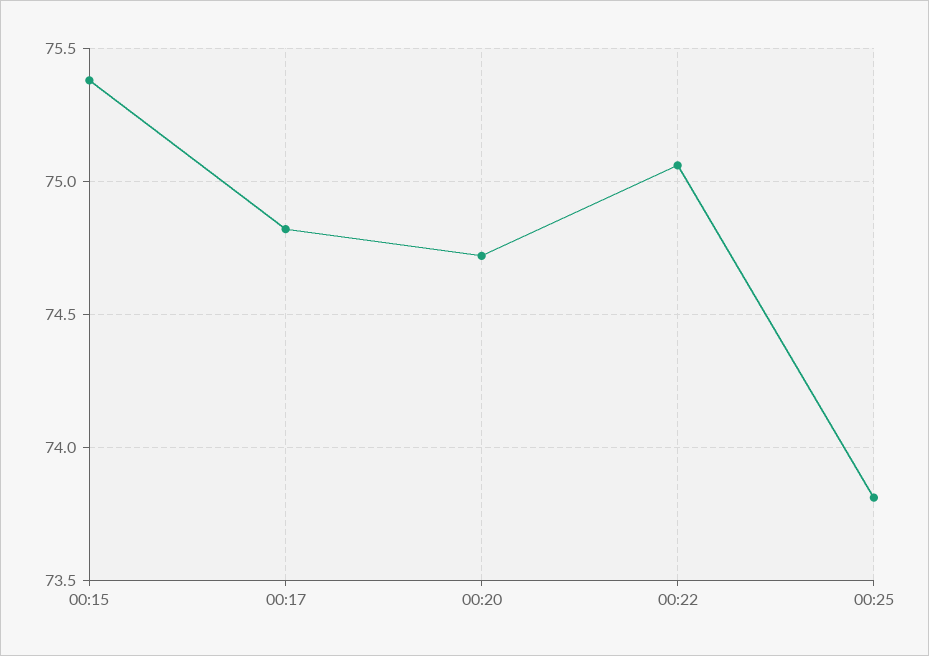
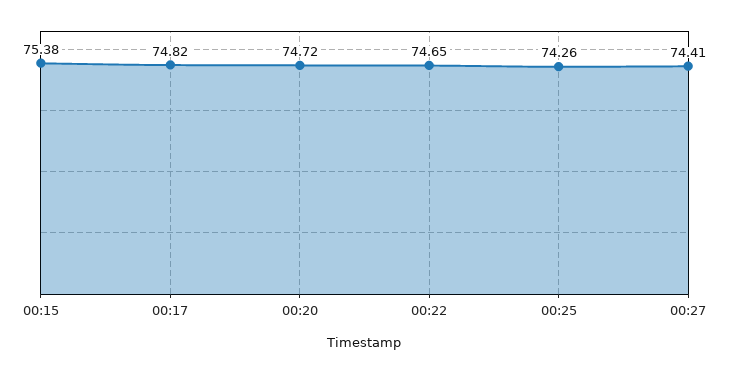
00:22: 75.05 -> 74.65
00:25: 73.8 -> 74.26
00:27: none -> 74.41

